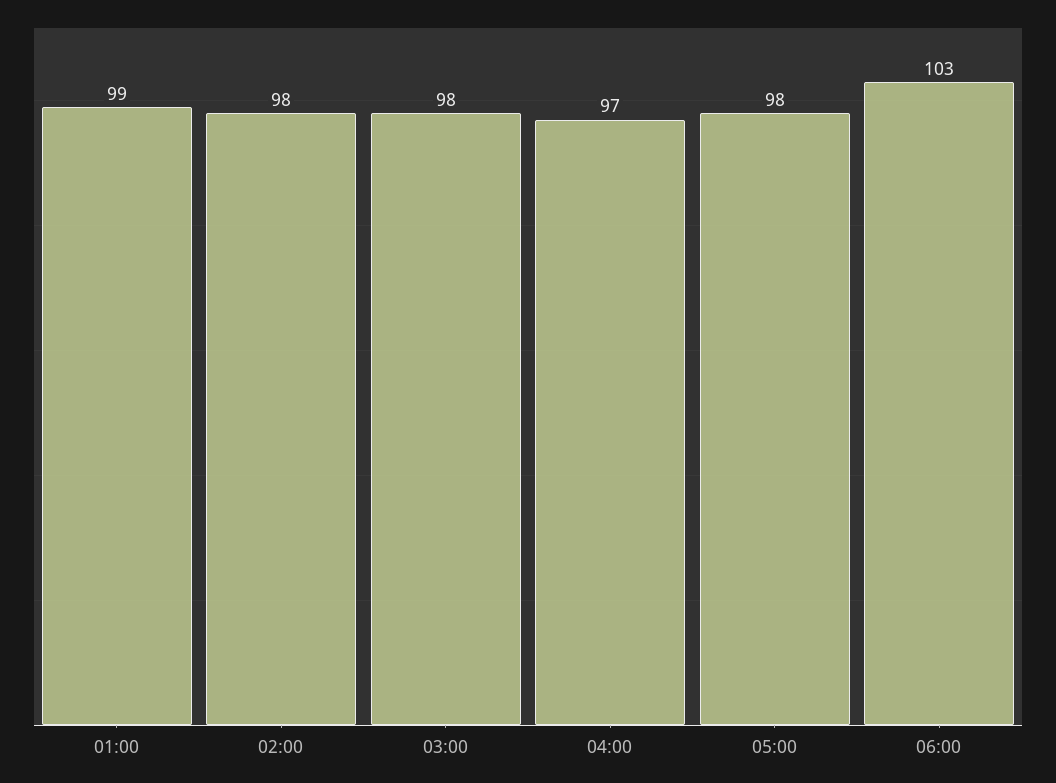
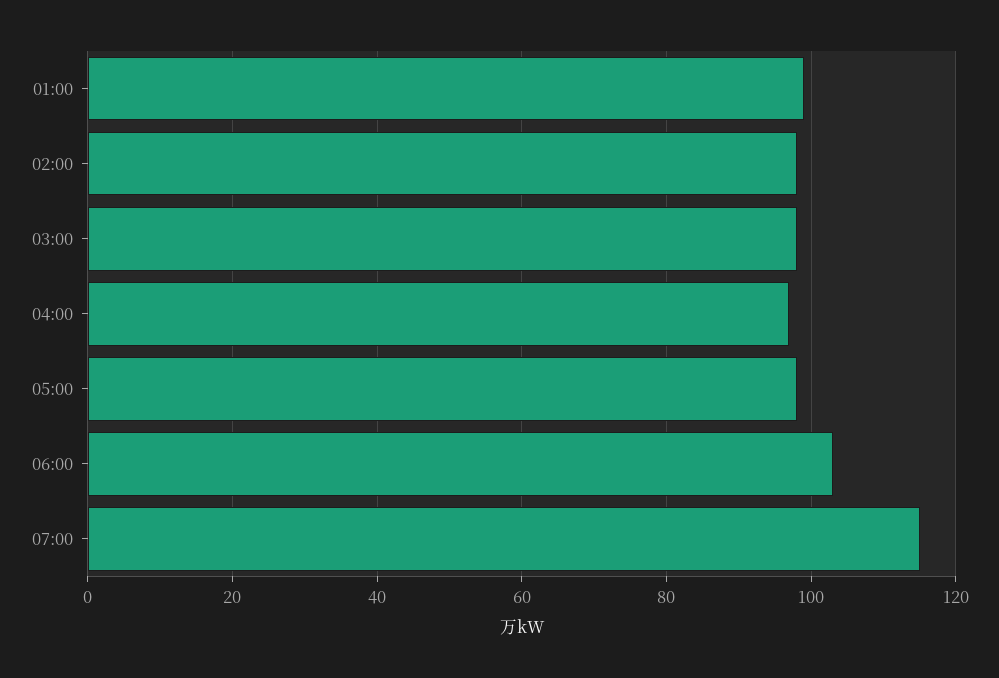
07:00: none -> 115

